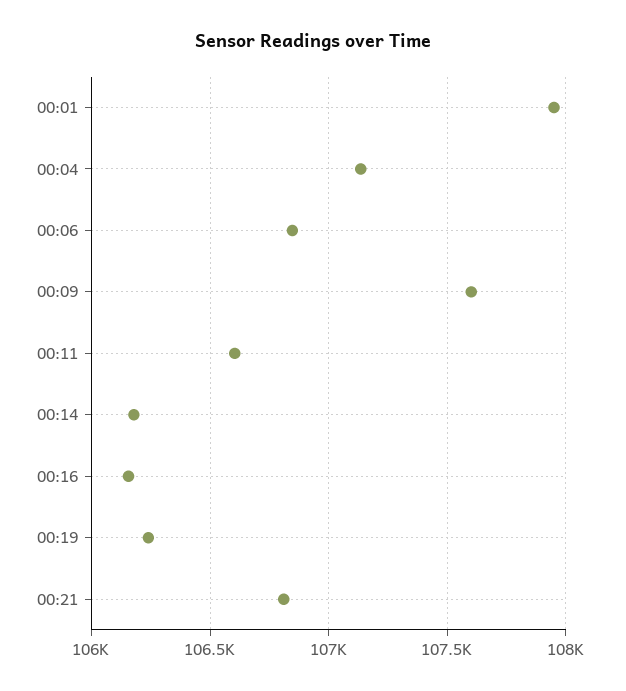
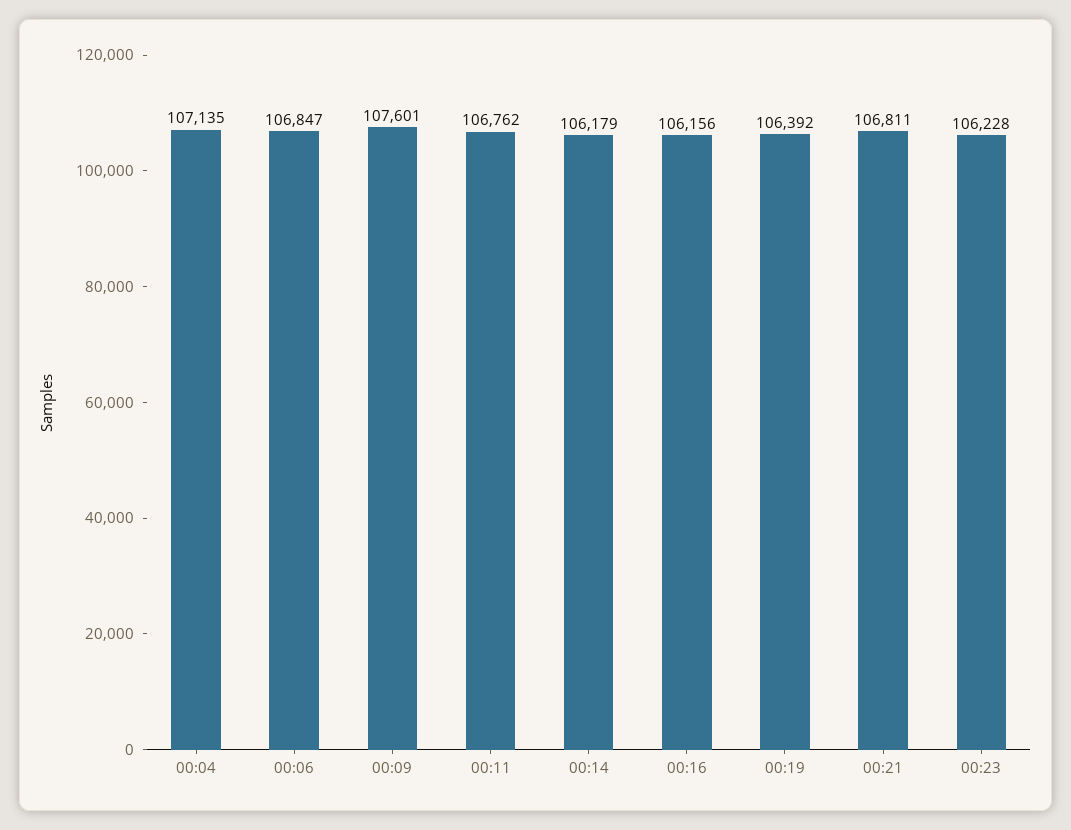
00:01: 107950 -> none
00:11: 106600 -> 106762
00:19: 106250 -> 106392
00:23: none -> 106228

